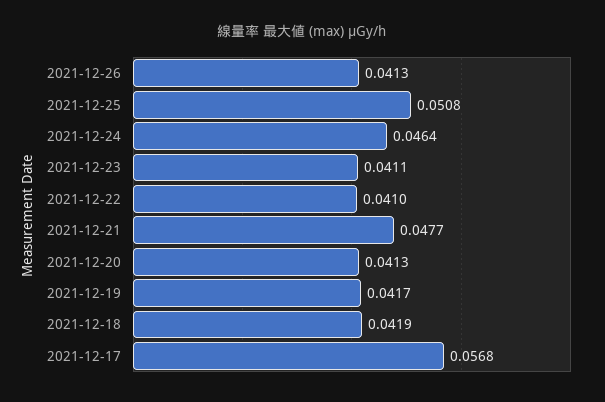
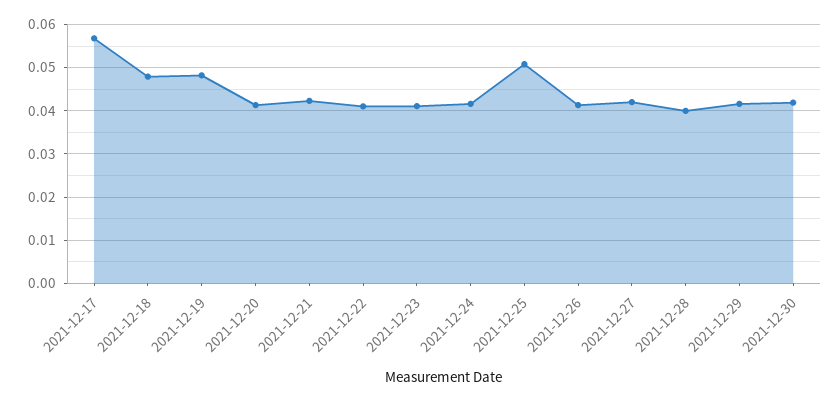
2021-12-24: 0.0464 -> 0.042
2021-12-21: 0.0477 -> 0.042
2021-12-19: 0.0417 -> 0.048
2021-12-18: 0.0419 -> 0.048
2021-12-27: none -> 0.042
2021-12-28: none -> 0.04
2021-12-29: none -> 0.042
2021-12-30: none -> 0.042

